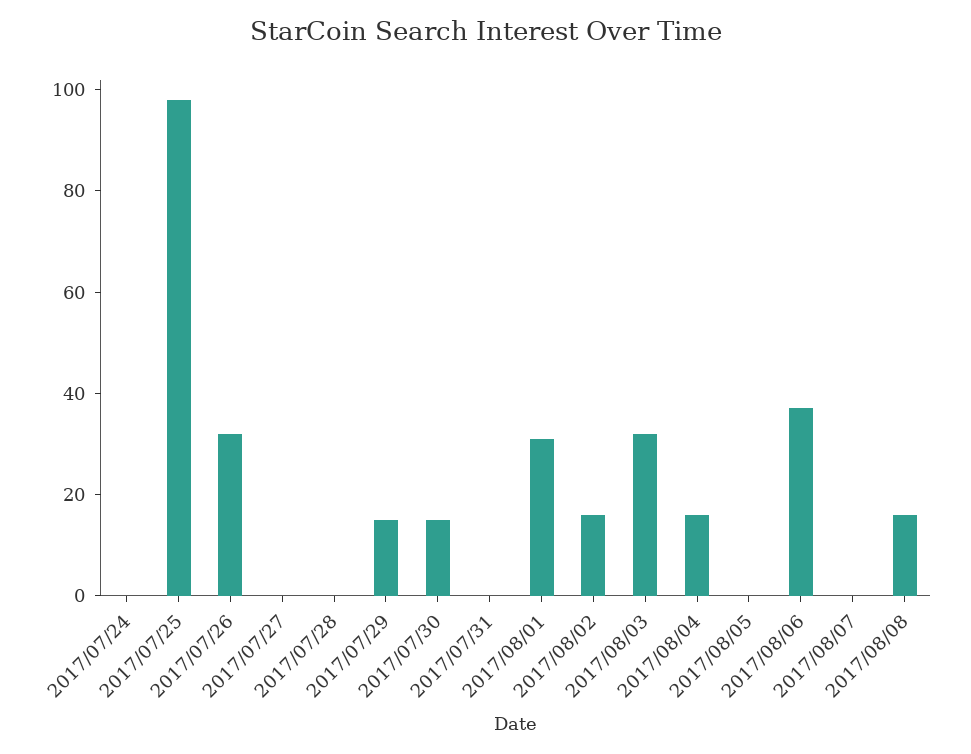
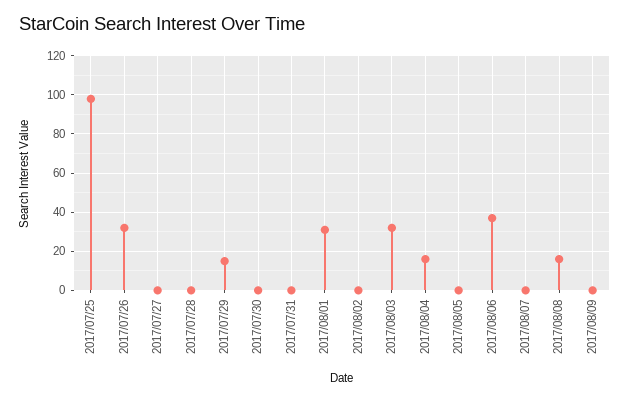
2017/07/24: 0 -> none
2017/07/30: 15 -> 0
2017/08/02: 15 -> 0
2017/08/09: none -> 0

